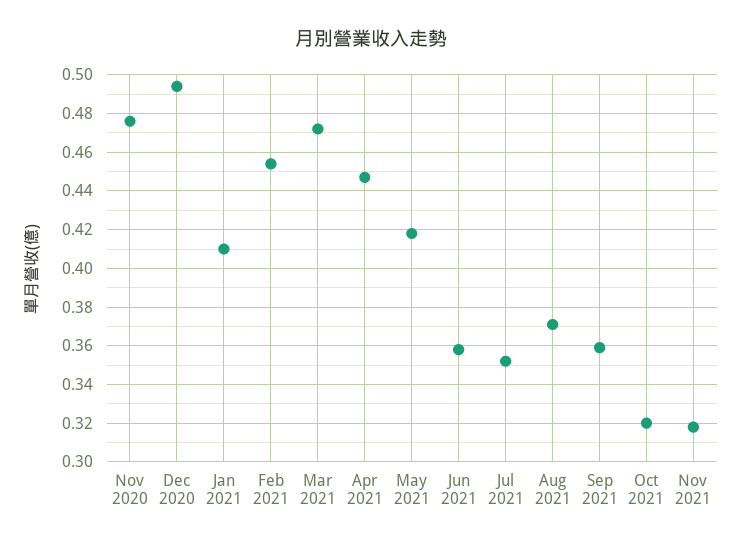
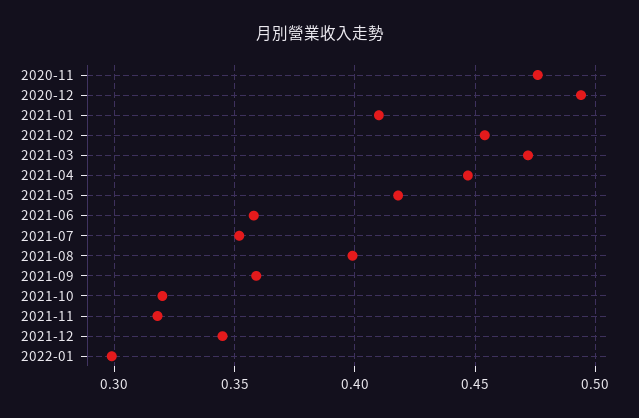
Aug 2021: 0.37 -> 0.4
2021-12: none -> 0.345
2022-01: none -> 0.3

